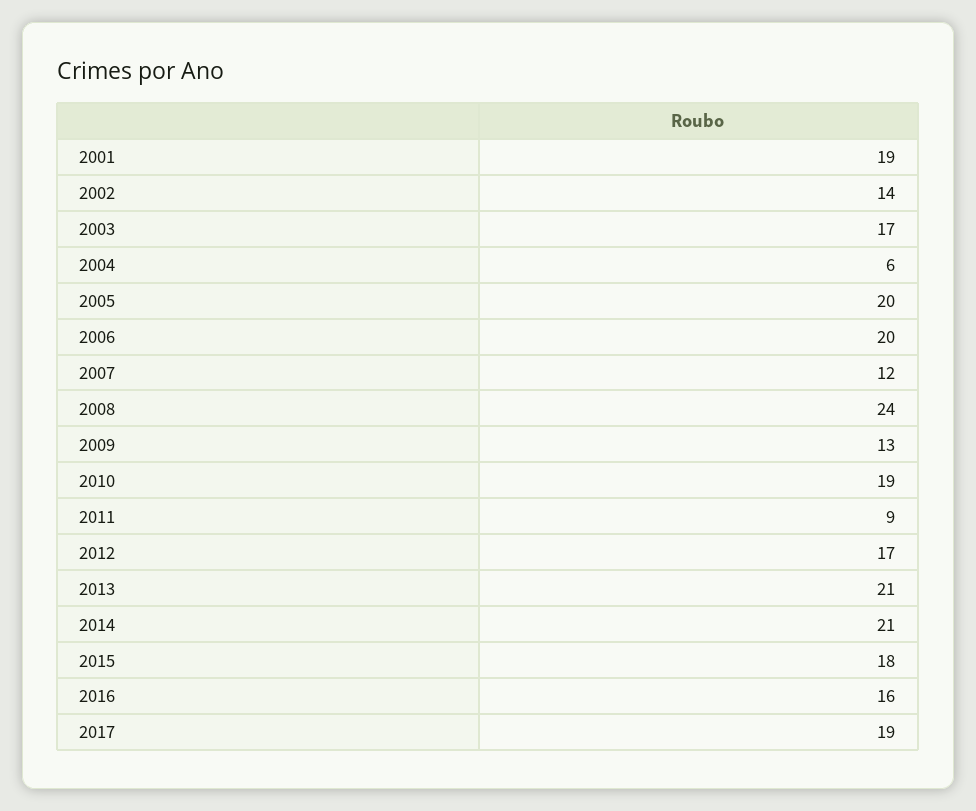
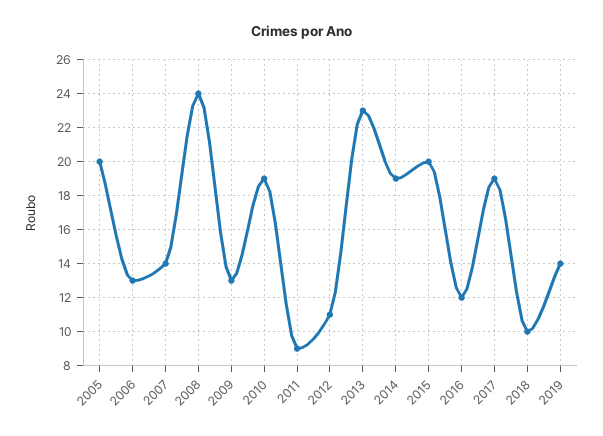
2001: 19 -> none
2002: 14 -> none
2003: 17 -> none
2004: 6 -> none
2006: 20 -> 13
2007: 12 -> 14
2012: 17 -> 11
2013: 21 -> 23
2014: 21 -> 19
2015: 18 -> 20
2016: 16 -> 12
2018: none -> 10
2019: none -> 14

